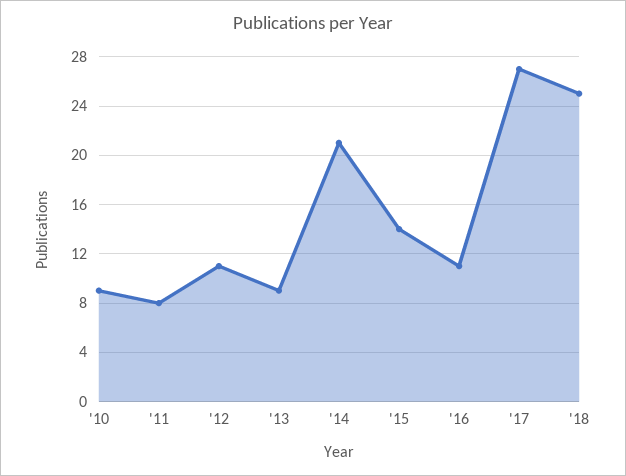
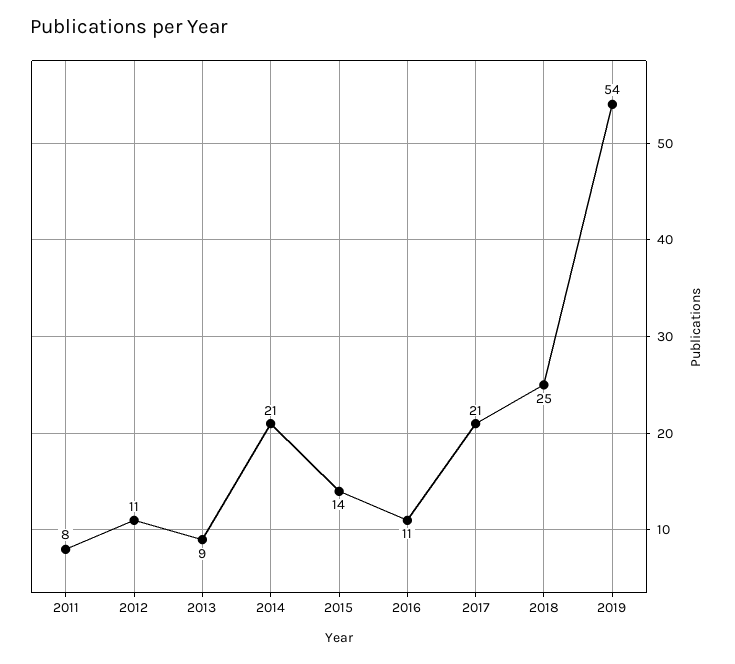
'10: 9 -> none
'17: 27 -> 21
2019: none -> 54

